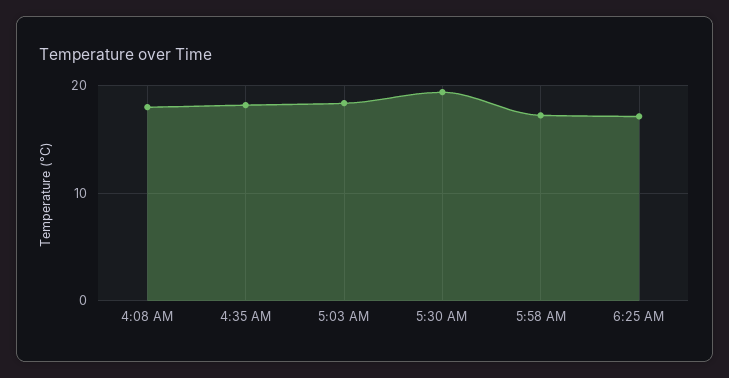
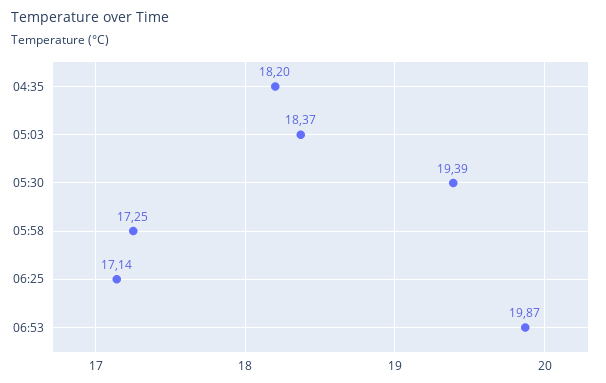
4:08 AM: 18 -> none
06:53: none -> 19.87

